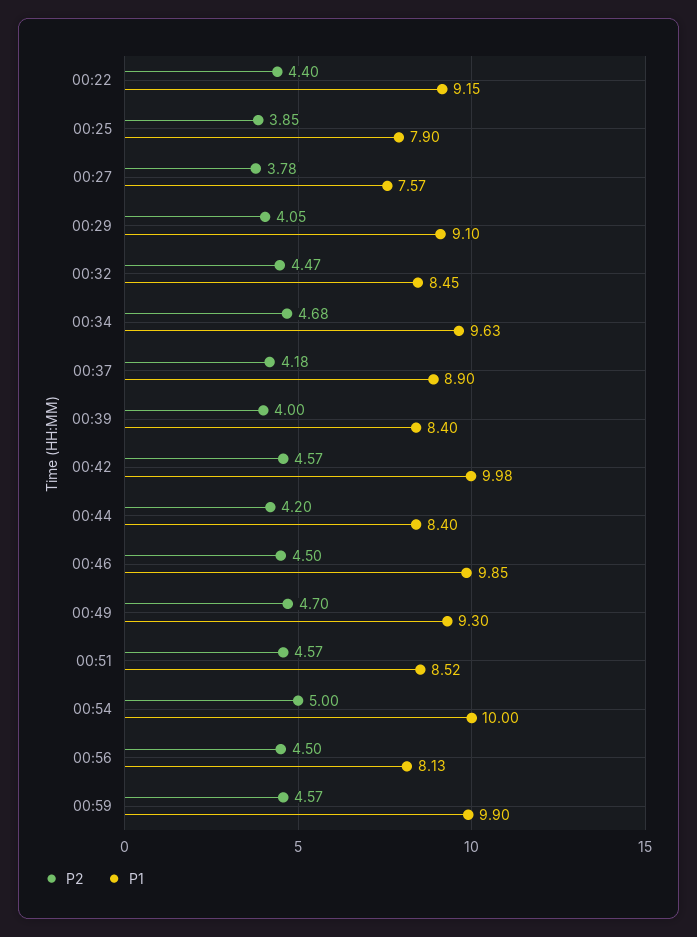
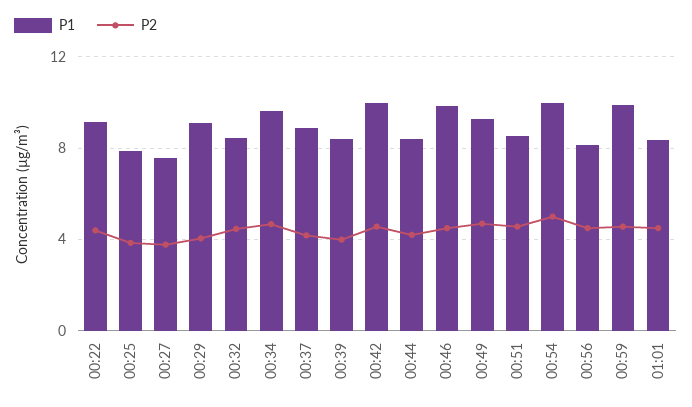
P1, 01:01: none -> 8.5
P2, 01:01: none -> 4.5

